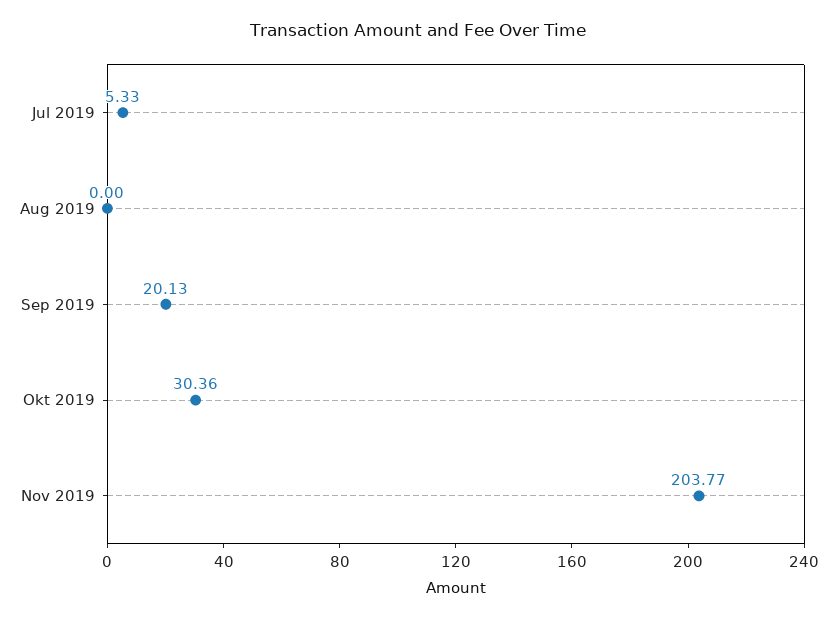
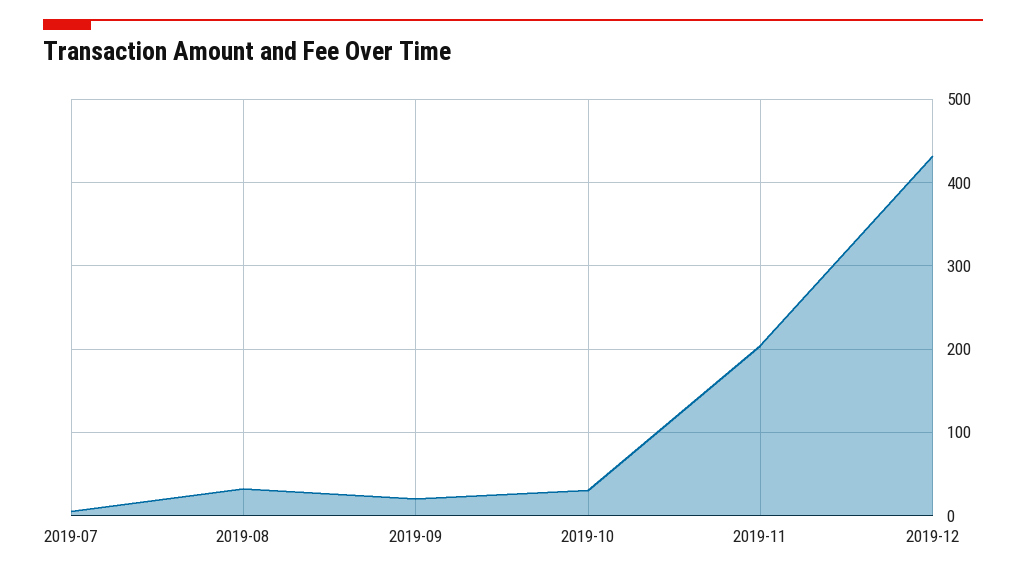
Aug 2019: 0 -> 30
2019-12: none -> 430

